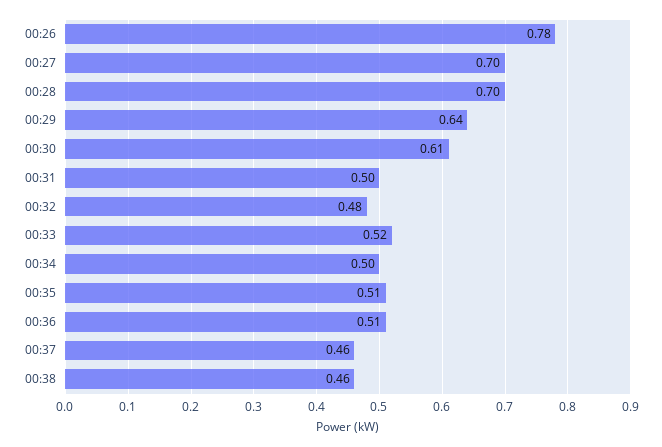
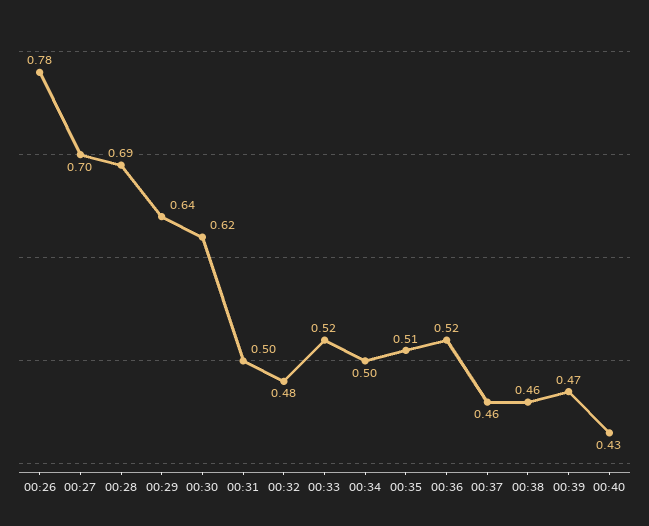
00:28: 0.7 -> 0.69
00:30: 0.61 -> 0.62
00:36: 0.51 -> 0.52
00:39: none -> 0.47
00:40: none -> 0.43

